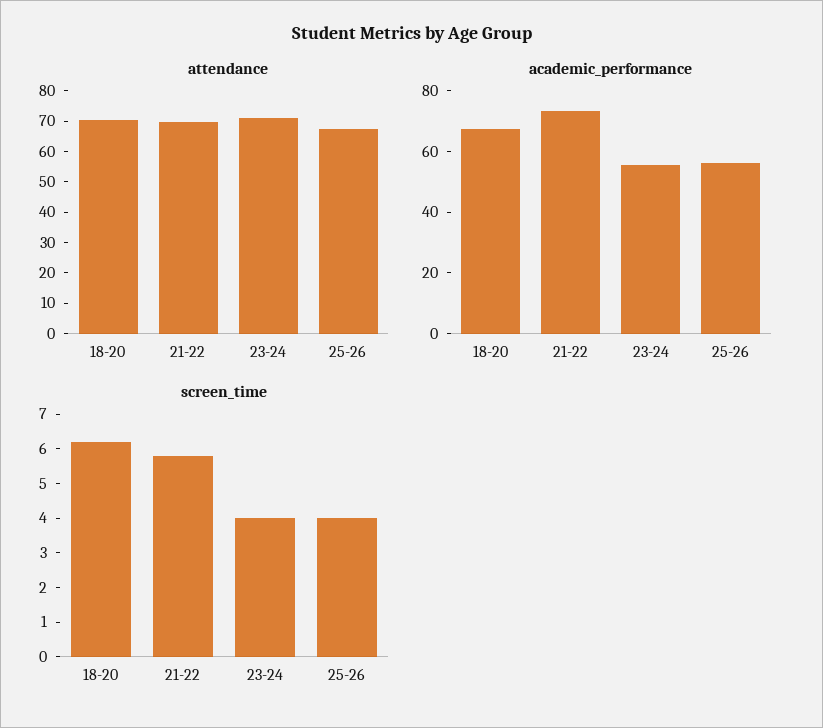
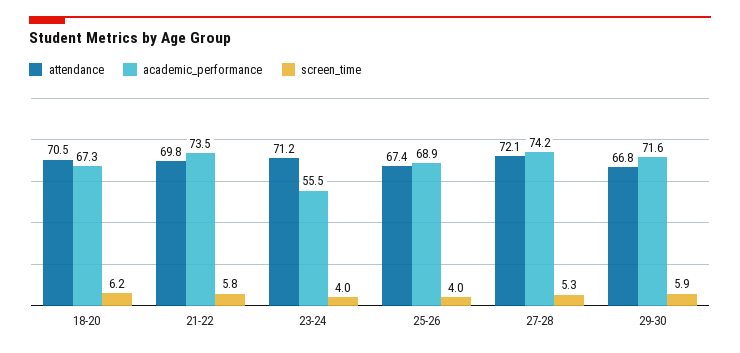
academic_performance, 25-26: 55 -> 68.9
attendance, 27-28: none -> 72.1
academic_performance, 27-28: none -> 74.2
screen_time, 27-28: none -> 5.3
attendance, 29-30: none -> 66.8
academic_performance, 29-30: none -> 71.6
screen_time, 29-30: none -> 5.9

